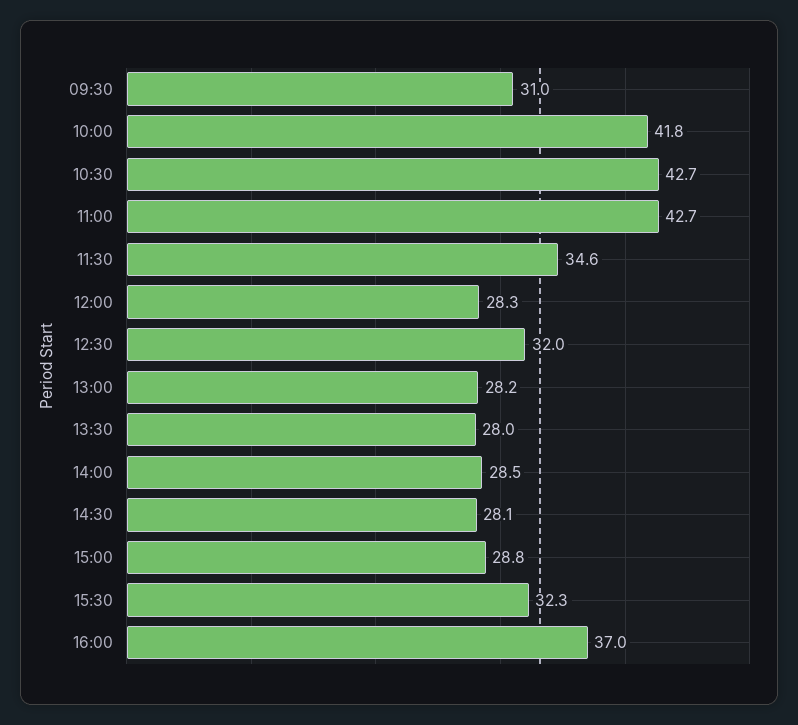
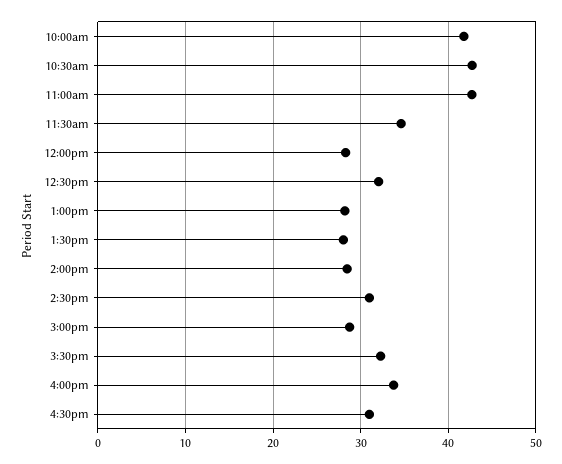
09:30: 31 -> none
14:30: 28.1 -> 31
16:00: 37 -> 34
4:30pm: none -> 31

